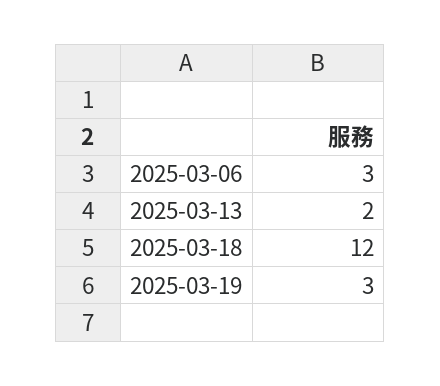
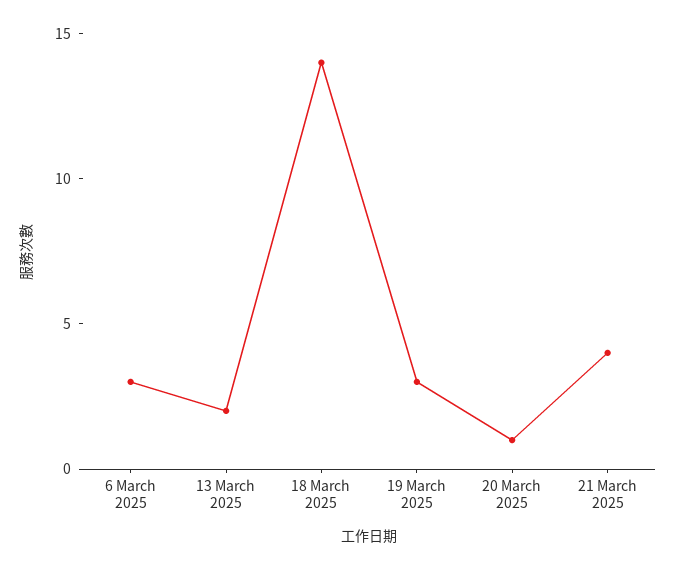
2025-03-18: 12 -> 14
20 March 2025: none -> 1
21 March 2025: none -> 4

